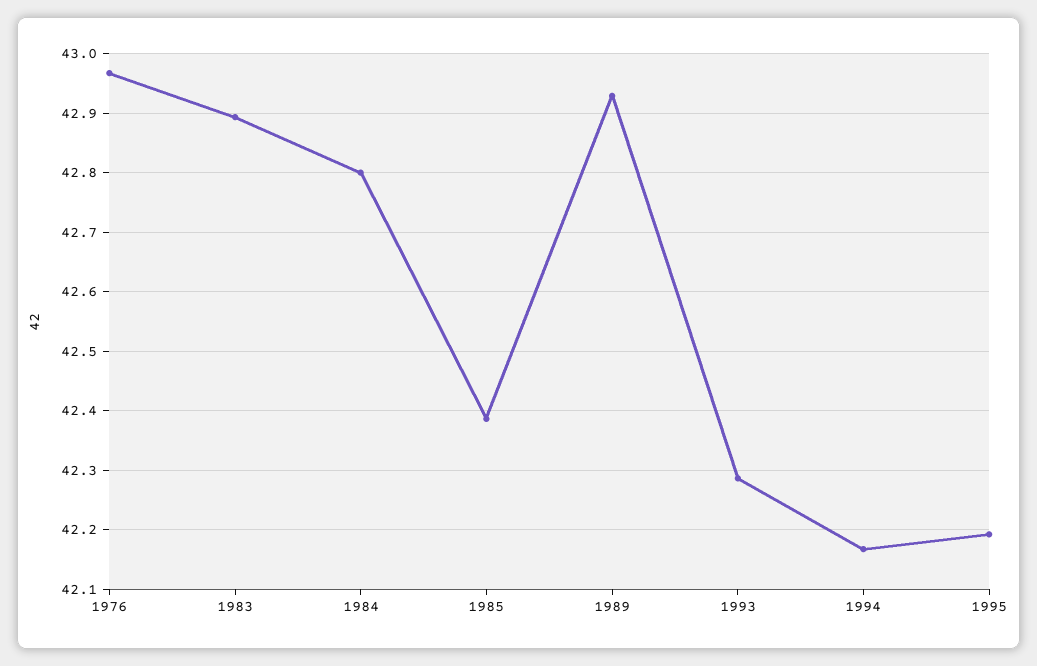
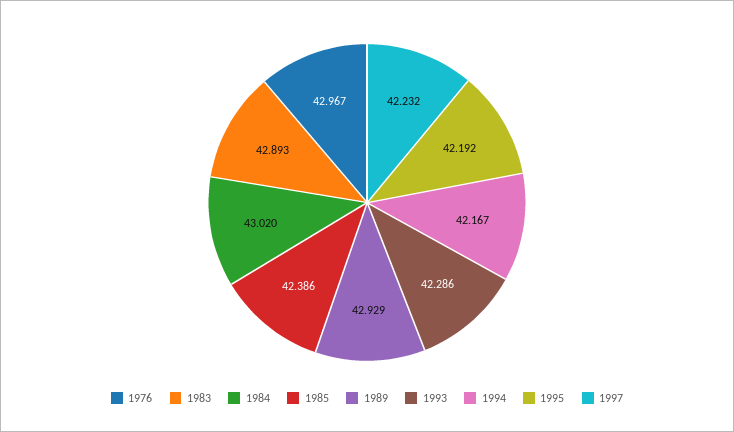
1984: 42.8 -> 43.02
1997: none -> 42.232

